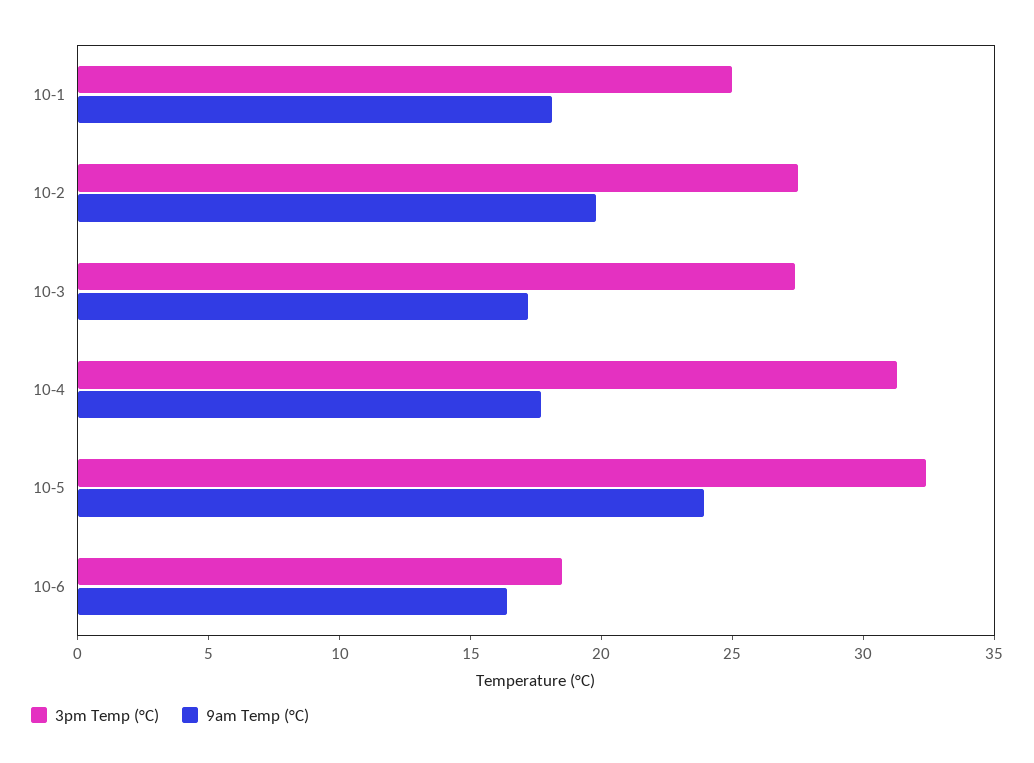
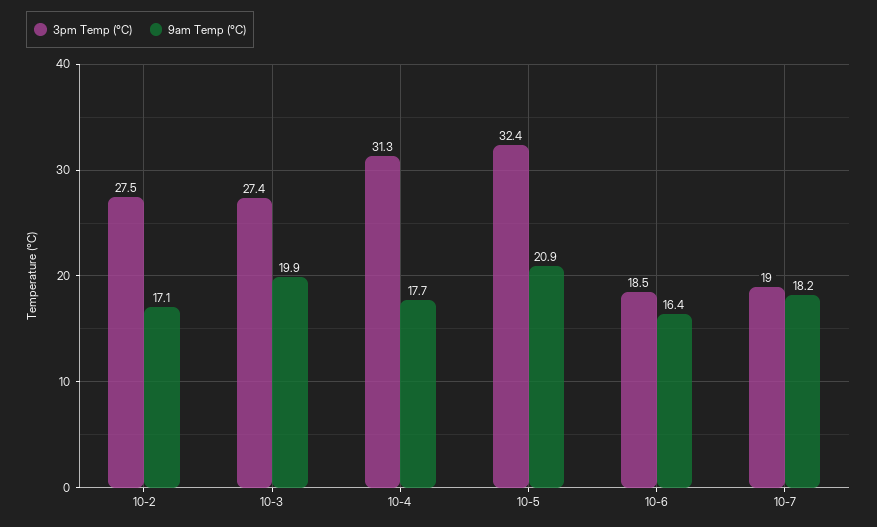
3pm Temp (°C), 10-1: 25 -> none
9am Temp (°C), 10-1: 18 -> none
9am Temp (°C), 10-2: 20 -> 17.1
9am Temp (°C), 10-3: 17 -> 19.9
9am Temp (°C), 10-5: 24 -> 20.9
3pm Temp (°C), 10-7: none -> 19
9am Temp (°C), 10-7: none -> 18.2

